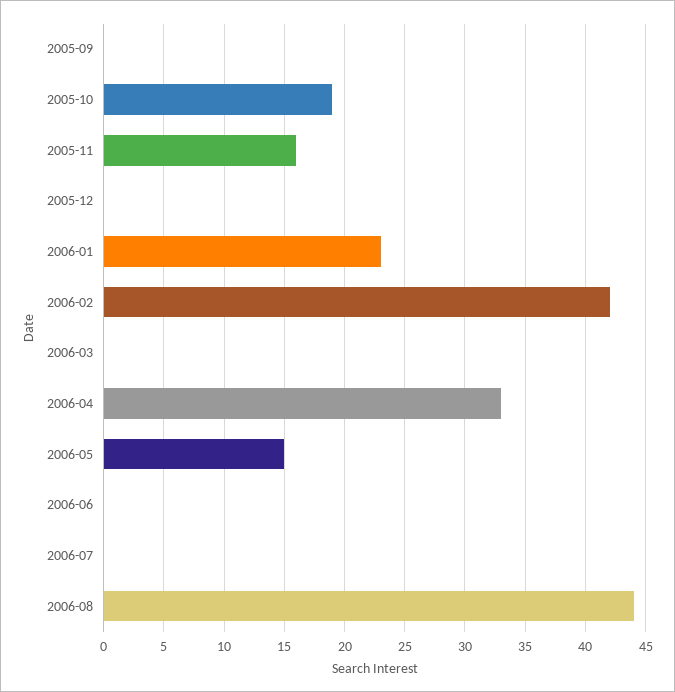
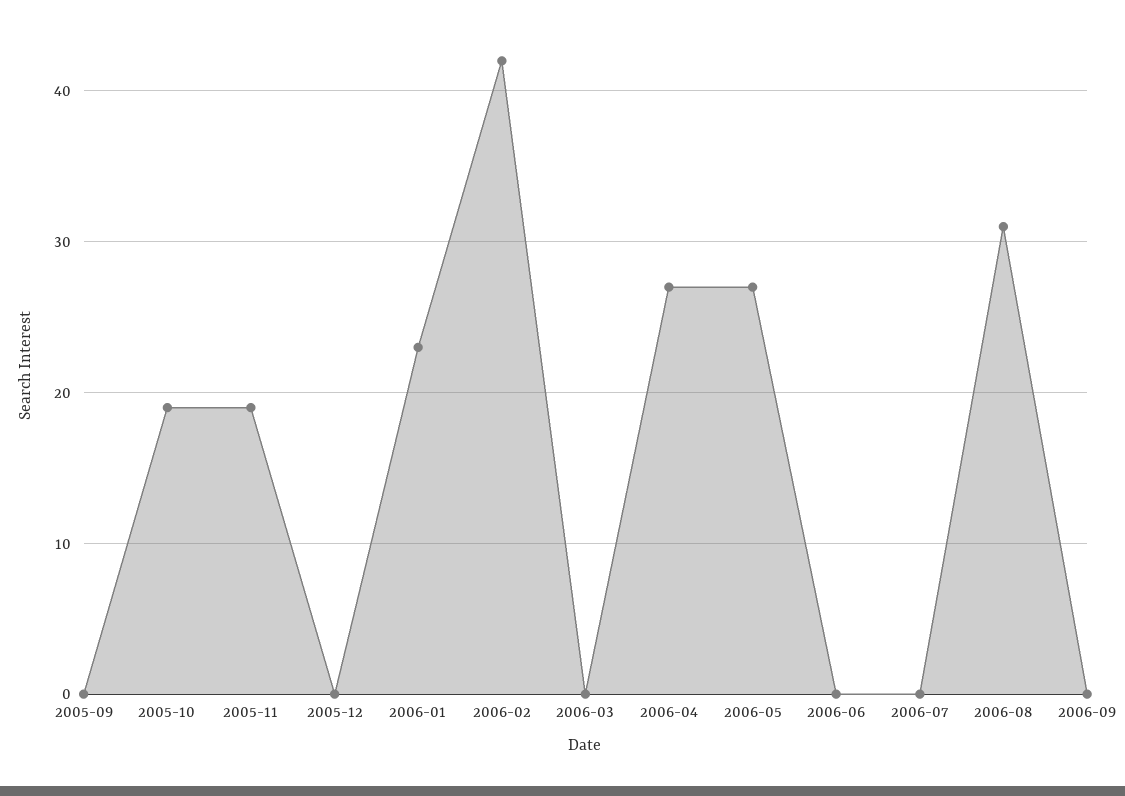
2005-11: 16 -> 19
2006-04: 33 -> 27
2006-05: 15 -> 27
2006-08: 44 -> 31
2006-09: none -> 0

